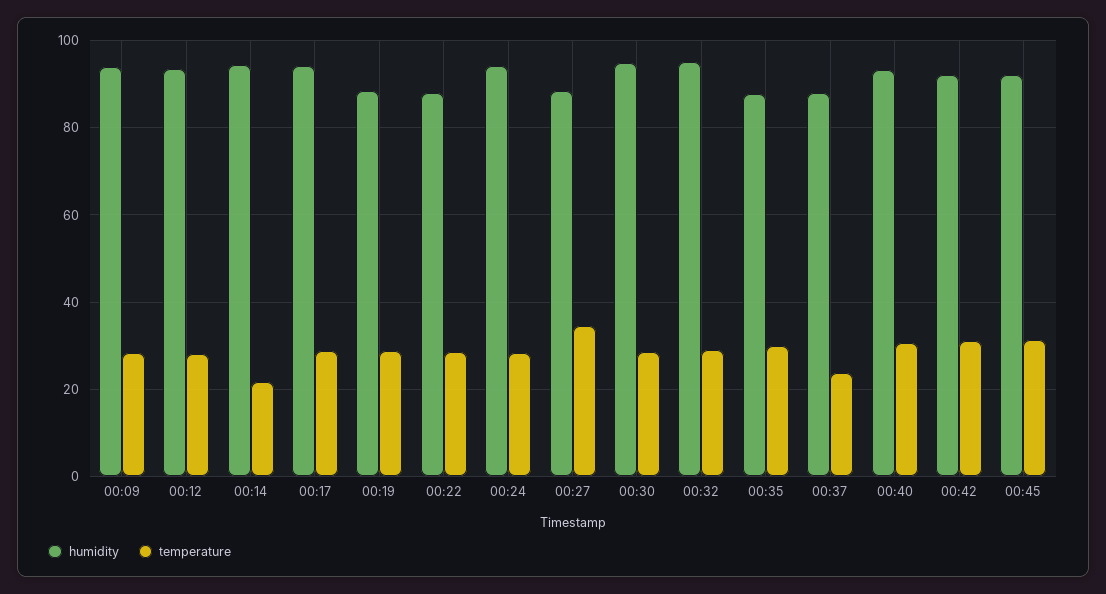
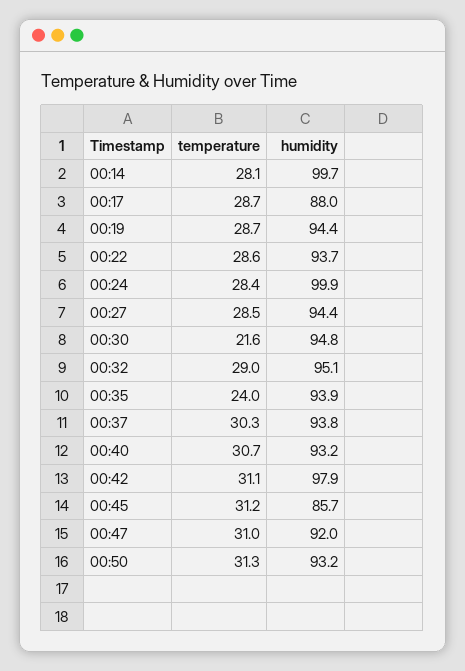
humidity, 00:09: 94 -> none
temperature, 00:09: 28 -> none
humidity, 00:12: 94 -> none
temperature, 00:12: 28 -> none
humidity, 00:14: 94 -> 99.7
temperature, 00:14: 22 -> 28.1
humidity, 00:17: 94 -> 88
humidity, 00:19: 88 -> 94.4
humidity, 00:22: 88 -> 93.7
humidity, 00:24: 94 -> 99.9
humidity, 00:27: 88 -> 94.4
temperature, 00:27: 34 -> 28.5
temperature, 00:30: 28 -> 21.6
humidity, 00:35: 88 -> 93.9
temperature, 00:35: 30 -> 24
humidity, 00:37: 88 -> 93.8
temperature, 00:37: 24 -> 30.3
humidity, 00:42: 92 -> 97.9
humidity, 00:45: 92 -> 85.7
temperature, 00:47: none -> 31
humidity, 00:47: none -> 92
temperature, 00:50: none -> 31.3
humidity, 00:50: none -> 93.2

